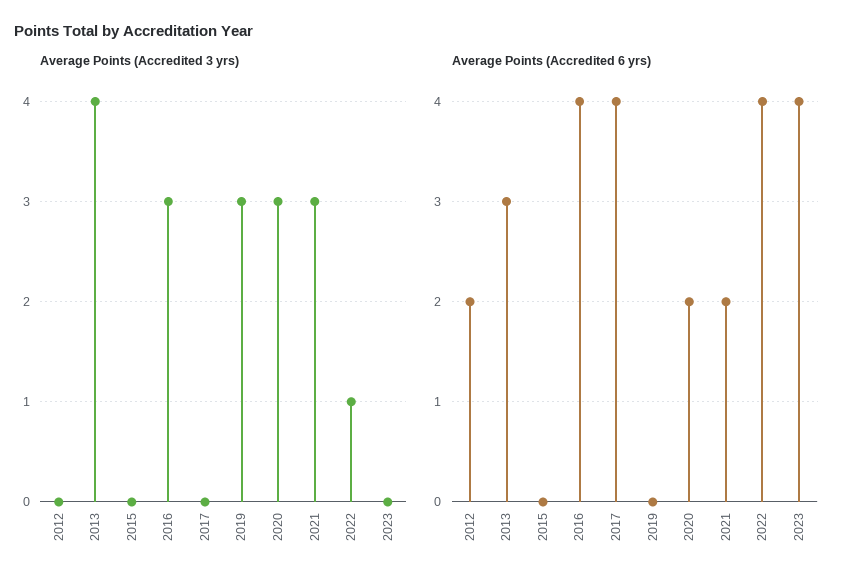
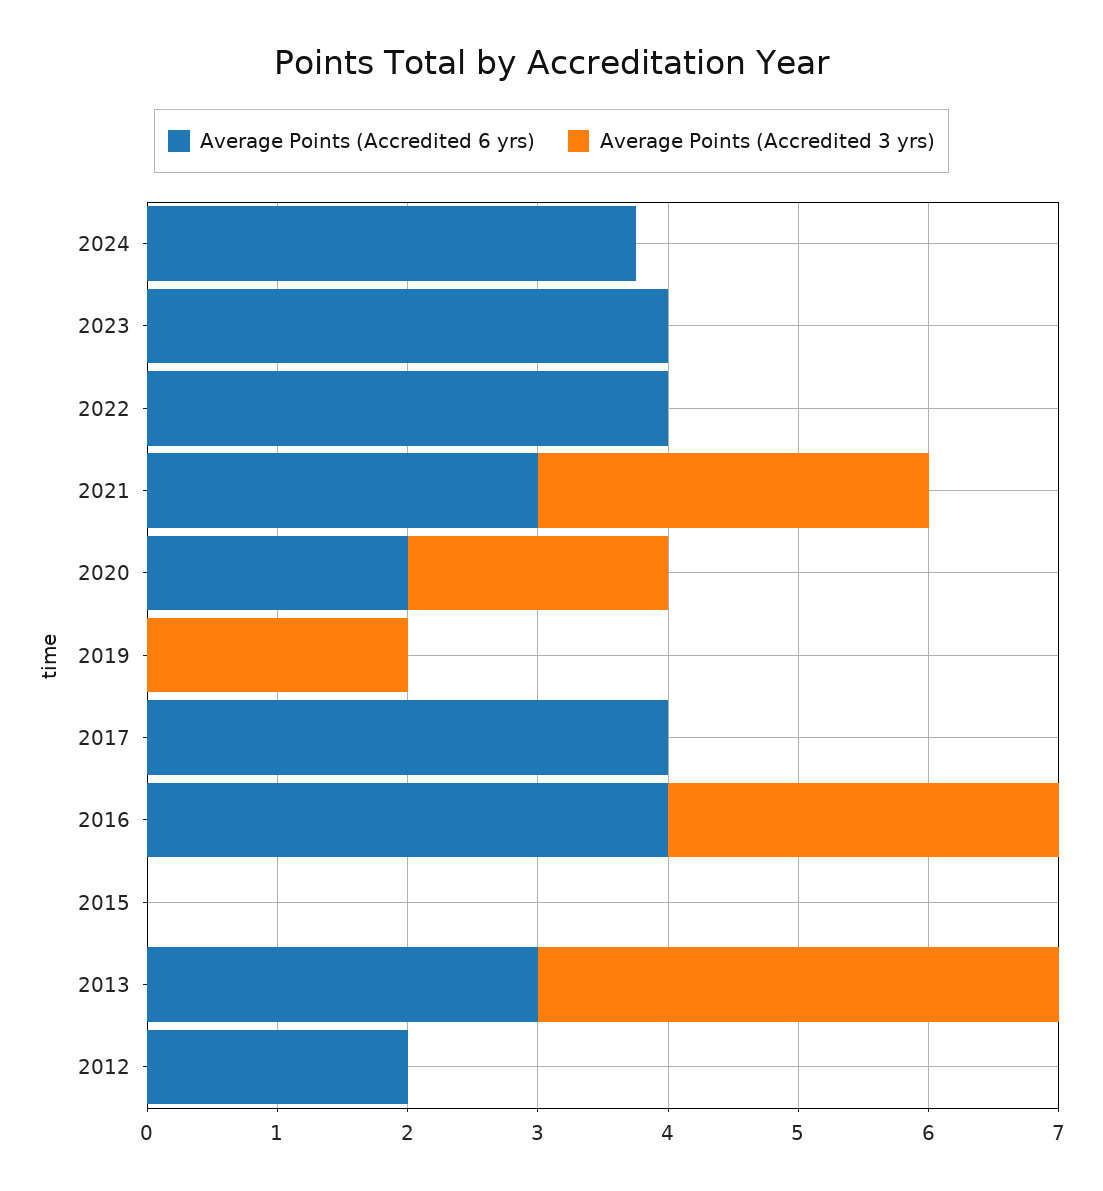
Average Points (Accredited 3 yrs), 2019: 3 -> 2
Average Points (Accredited 3 yrs), 2020: 3 -> 2
Average Points (Accredited 3 yrs), 2022: 1 -> 0
Average Points (Accredited 6 yrs), 2021: 2 -> 3
Average Points (Accredited 6 yrs), 2024: none -> 3.8
Average Points (Accredited 3 yrs), 2024: none -> 0

